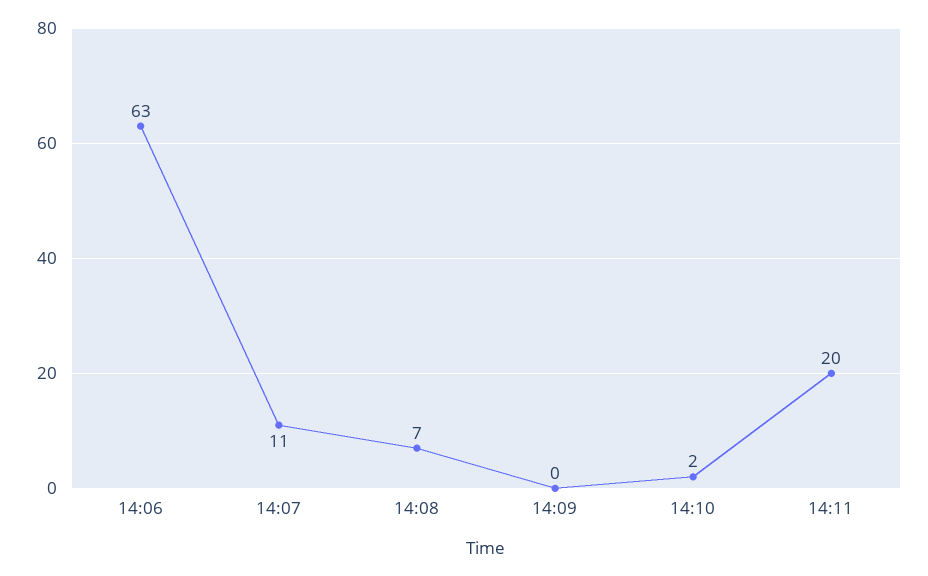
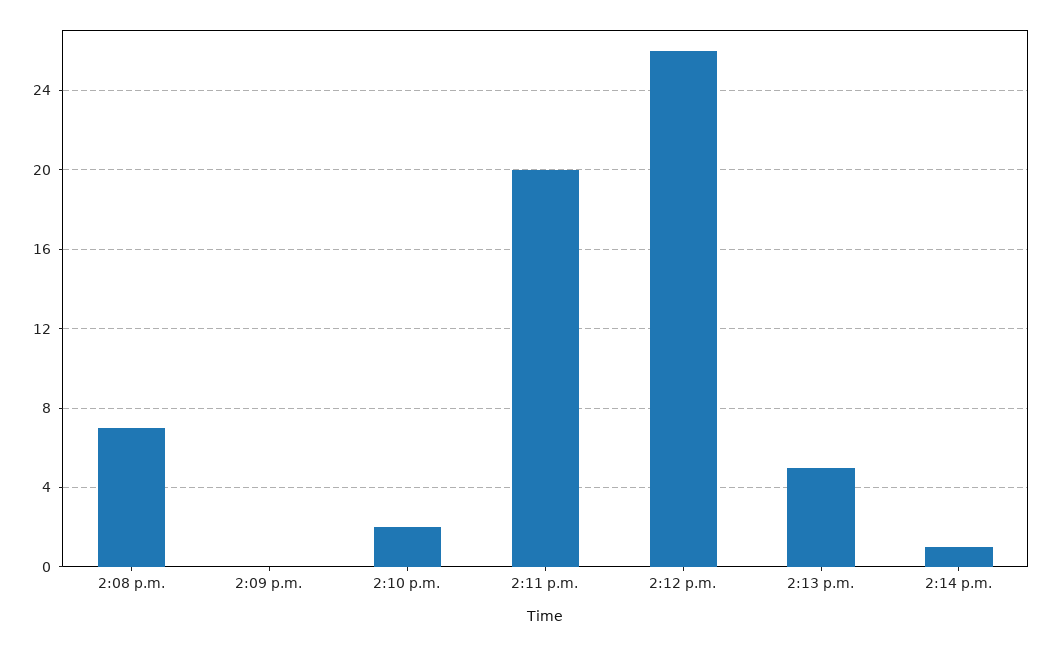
14:06: 63 -> none
14:07: 11 -> none
2:12 p.m.: none -> 26
2:13 p.m.: none -> 5
2:14 p.m.: none -> 1

